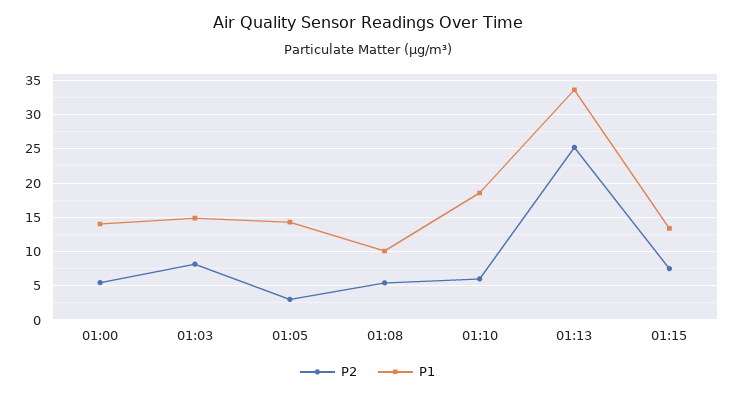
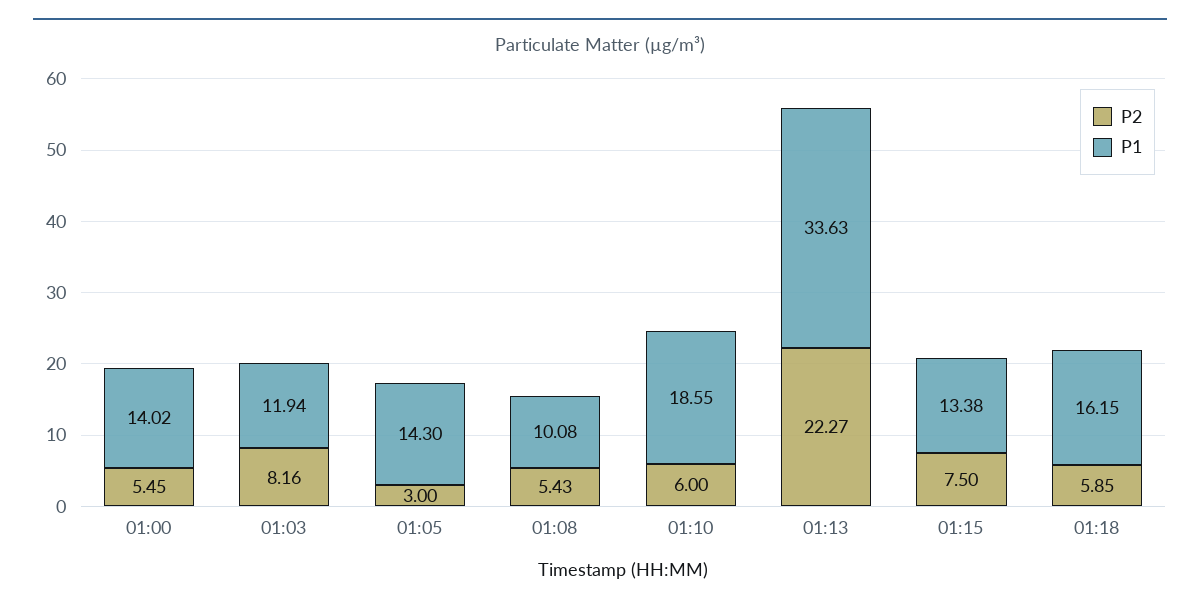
P1, 01:03: 15 -> 11.94
P2, 01:13: 25 -> 22.27
P2, 01:18: none -> 5.85
P1, 01:18: none -> 16.15

